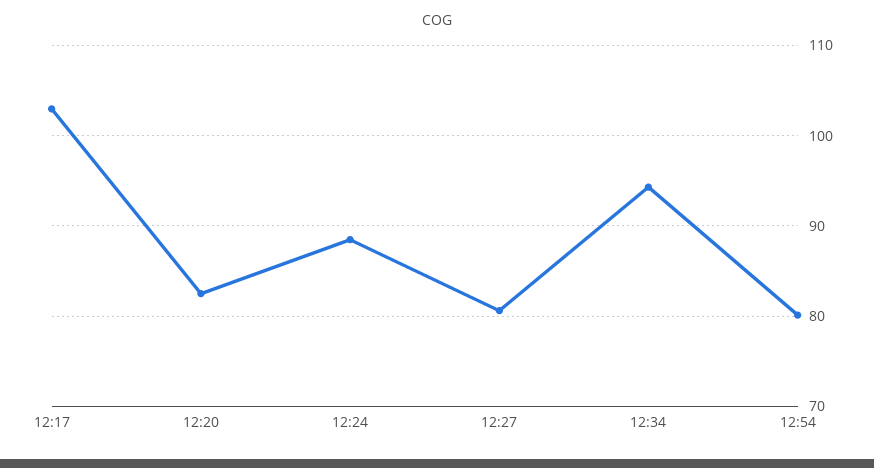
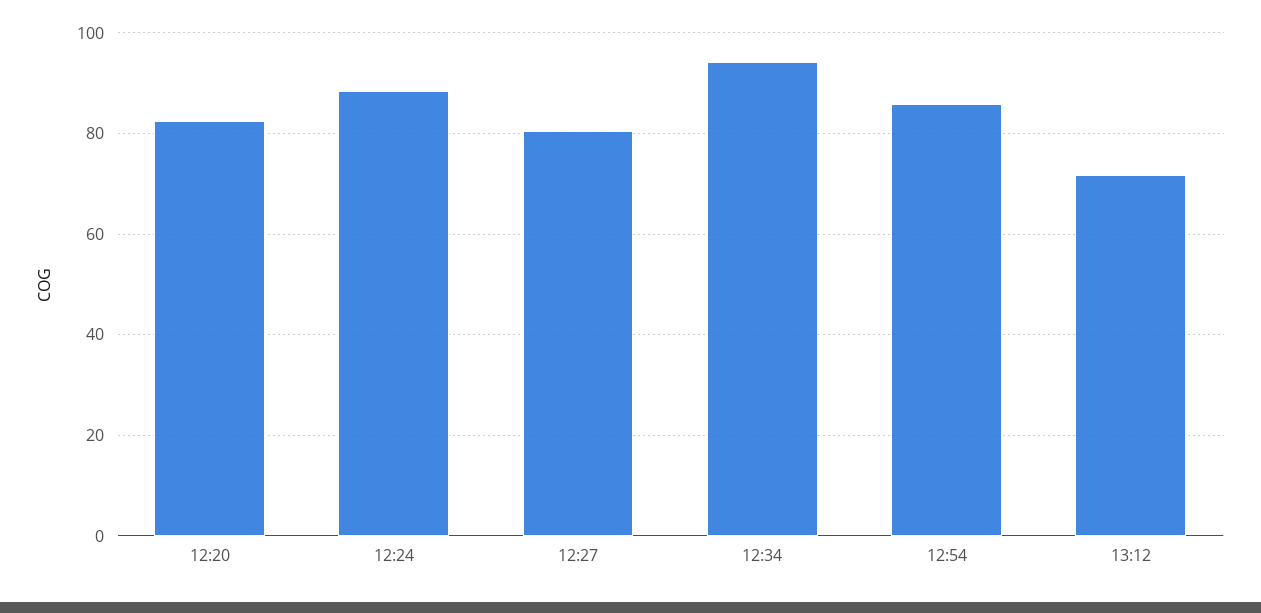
12:17: 103 -> none
12:54: 80 -> 86
13:12: none -> 72

